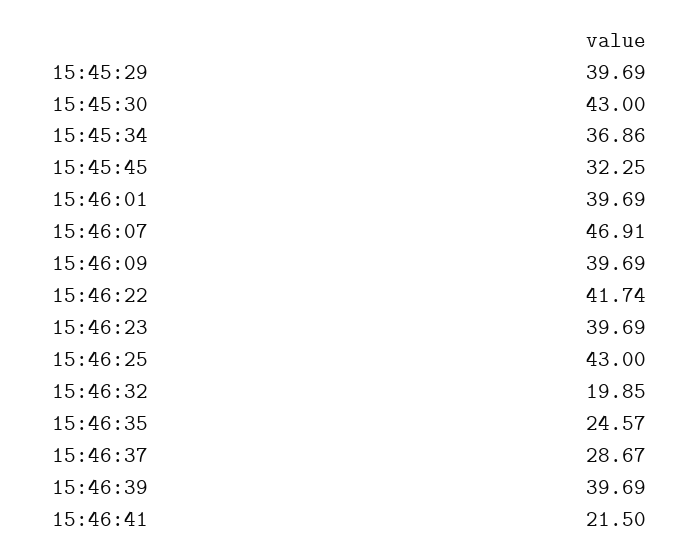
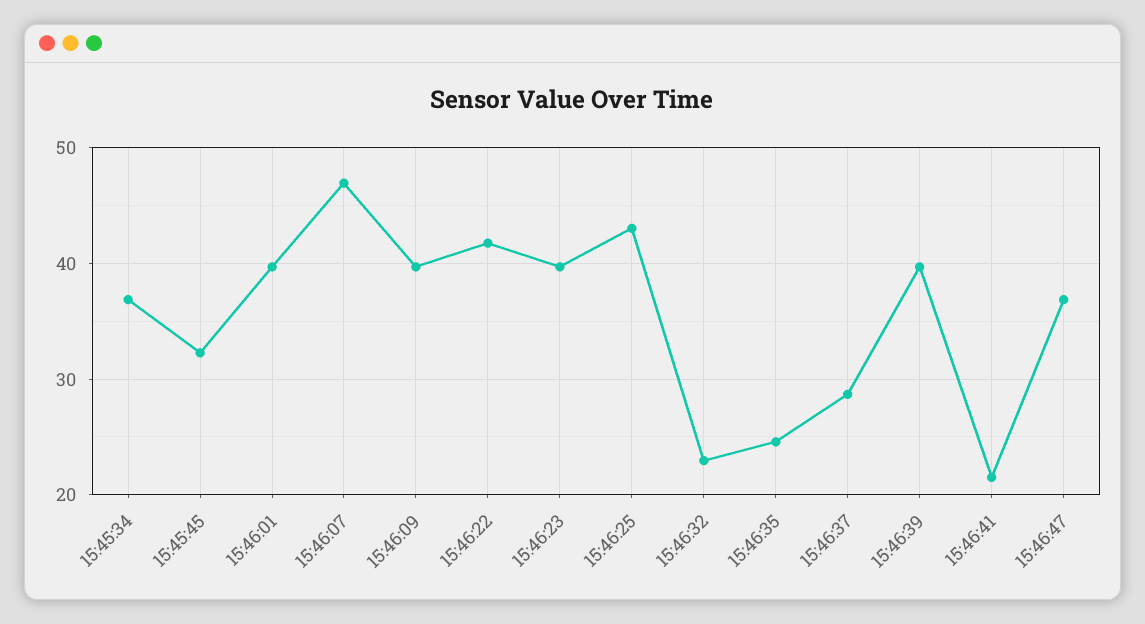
15:45:29: 39.69 -> none
15:45:30: 43 -> none
15:46:32: 19.85 -> 23
15:46:47: none -> 37

